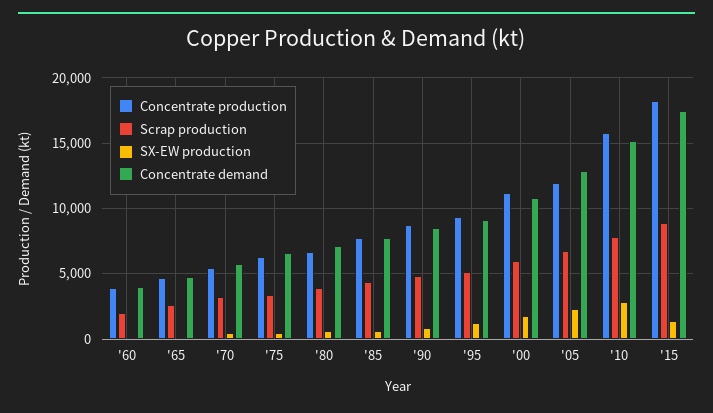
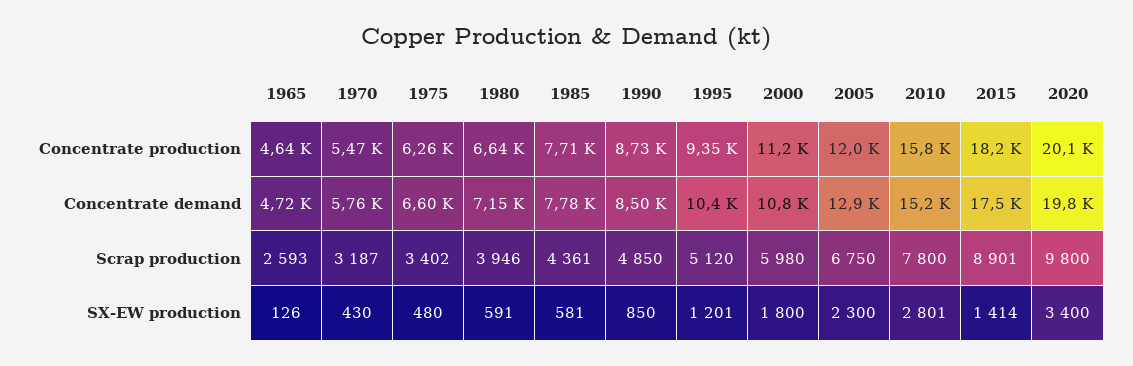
Concentrate production, '60: 4000 -> none
Scrap production, '60: 2000 -> none
SX-EW production, '60: 0 -> none
Concentrate demand, '60: 4000 -> none
Concentrate demand, '95: 9000 -> 10400
Concentrate production, 2020: none -> 20100
Concentrate demand, 2020: none -> 19800
Scrap production, 2020: none -> 9800
SX-EW production, 2020: none -> 3400

